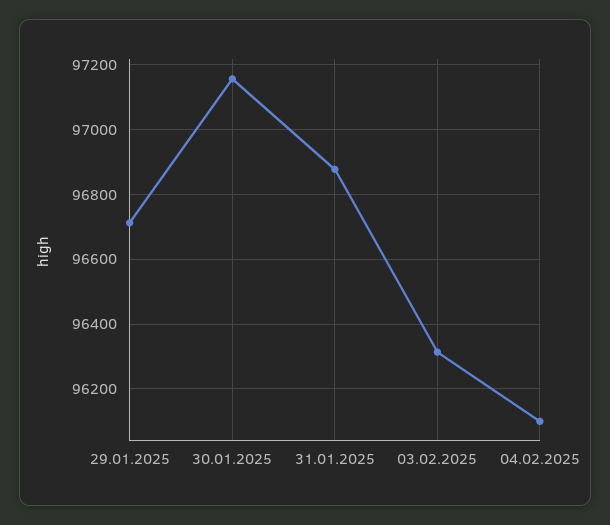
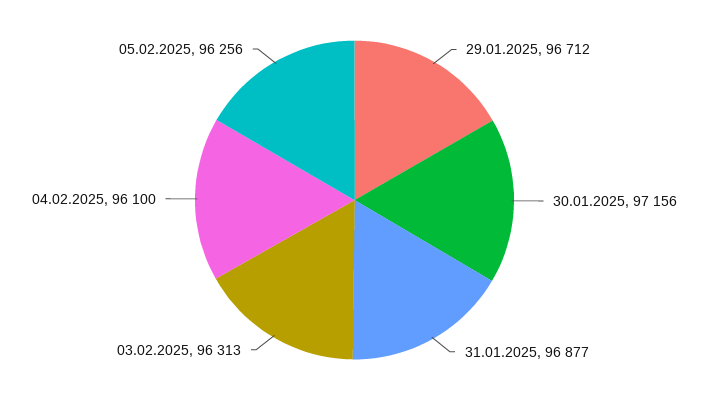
05.02.2025: none -> 96256

